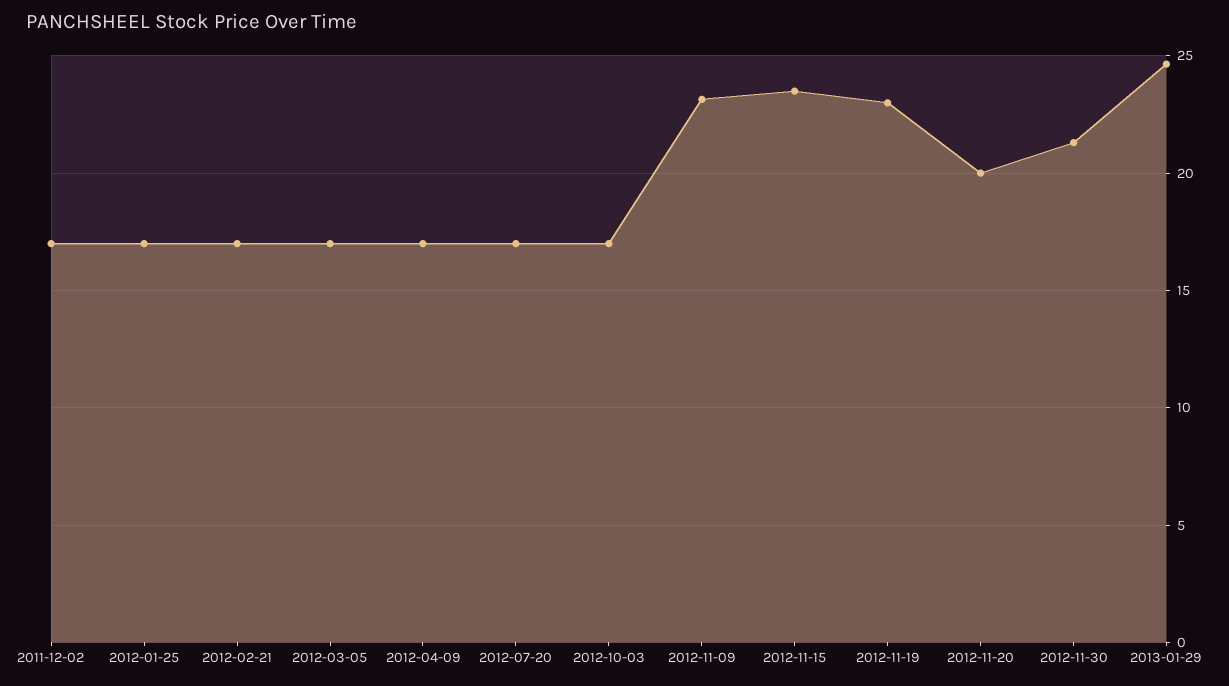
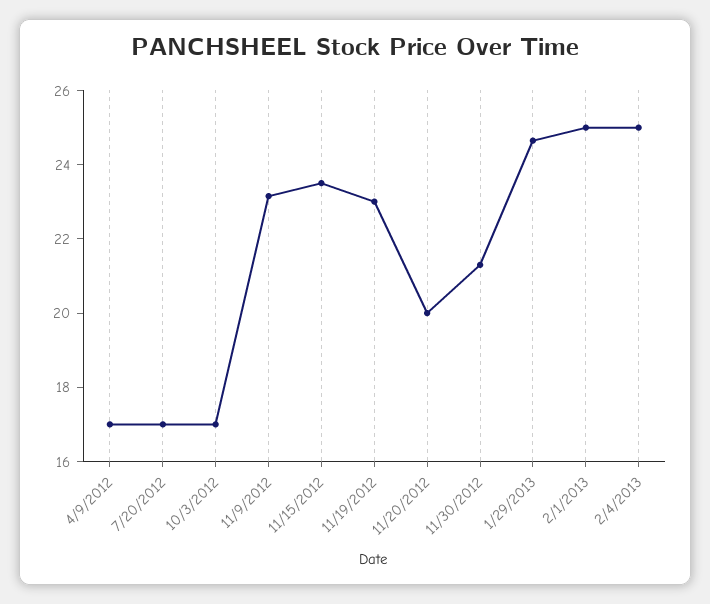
2011-12-02: 17 -> none
2012-01-25: 17 -> none
2012-02-21: 17 -> none
2012-03-05: 17 -> none
2/1/2013: none -> 25
2/4/2013: none -> 25

